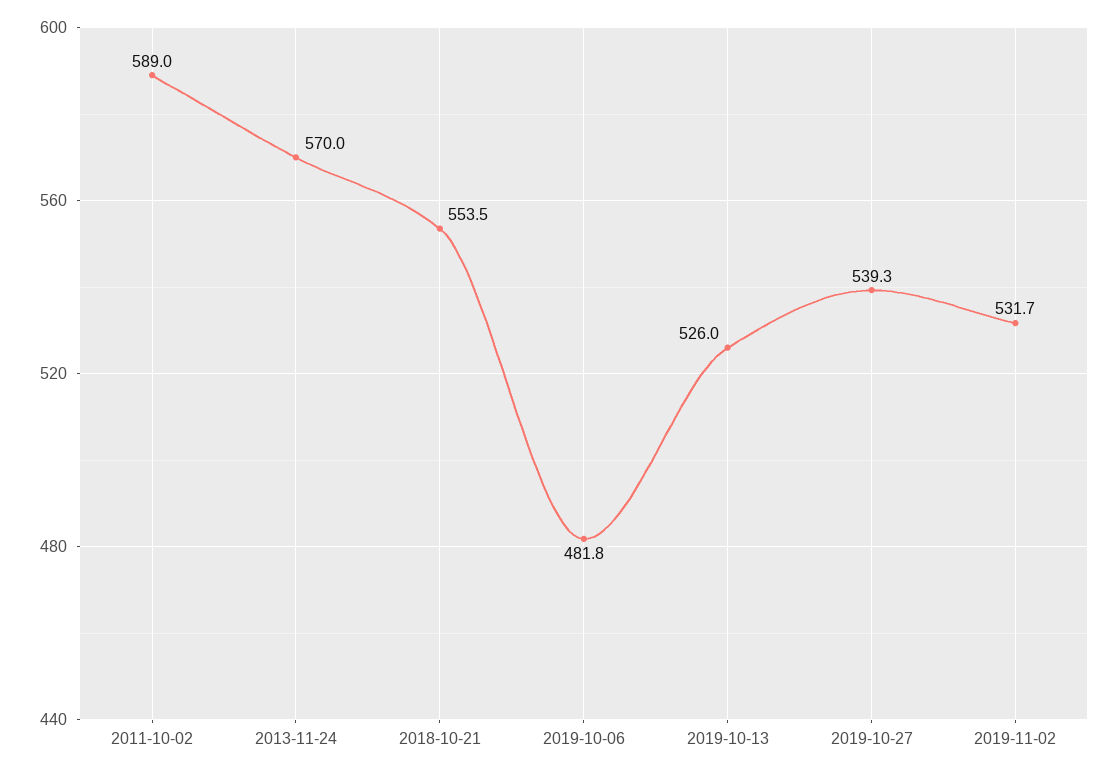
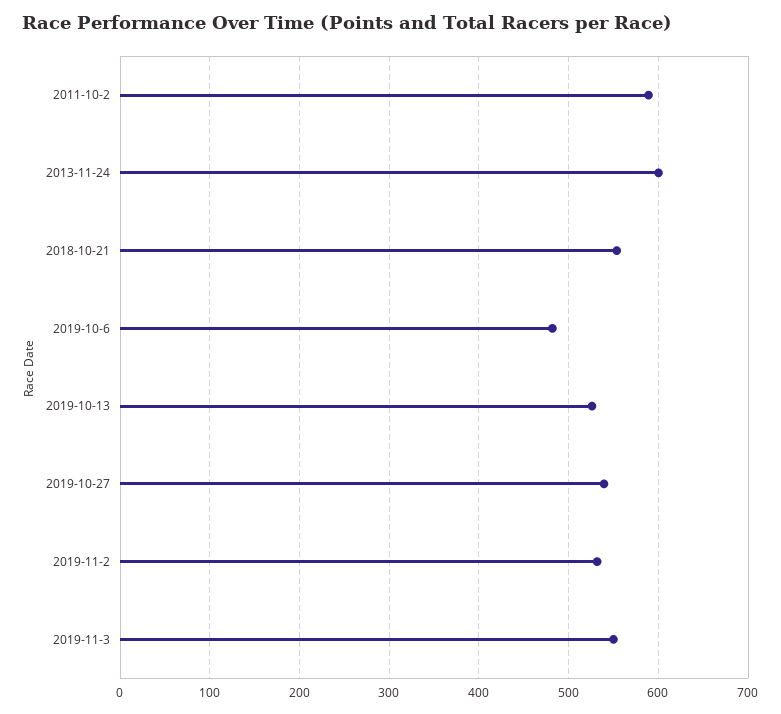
2013-11-24: 570 -> 600
2019-11-3: none -> 550

